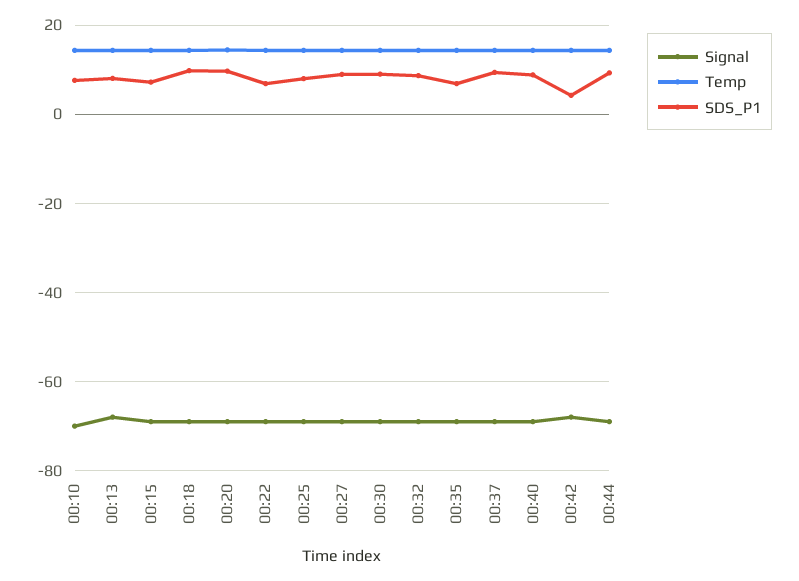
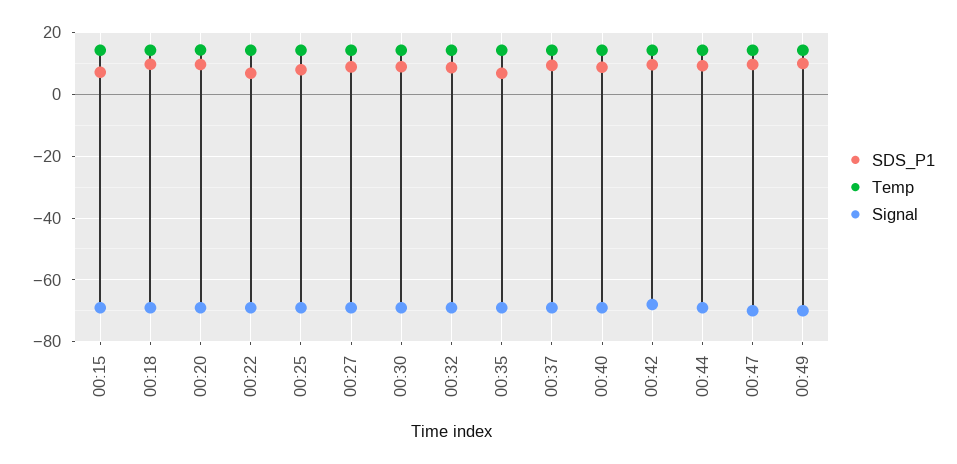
Signal, 00:10: -70 -> none
Temp, 00:10: 14 -> none
SDS_P1, 00:10: 8 -> none
Signal, 00:13: -68 -> none
Temp, 00:13: 14 -> none
SDS_P1, 00:13: 8 -> none
SDS_P1, 00:42: 4 -> 10
SDS_P1, 00:47: none -> 10
Temp, 00:47: none -> 14
Signal, 00:47: none -> -70
SDS_P1, 00:49: none -> 10
Temp, 00:49: none -> 14
Signal, 00:49: none -> -70

